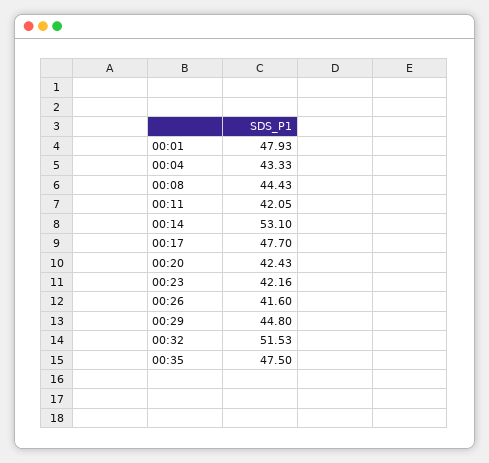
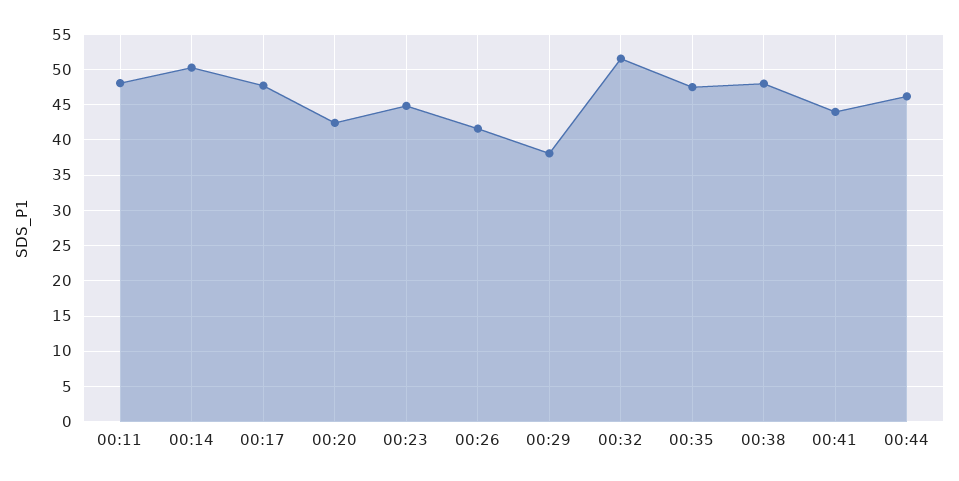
00:01: 47.93 -> none
00:04: 43.33 -> none
00:08: 44.43 -> none
00:11: 42.05 -> 48
00:14: 53.1 -> 50
00:23: 42.16 -> 45
00:29: 44.8 -> 38
00:38: none -> 48
00:41: none -> 44
00:44: none -> 46

